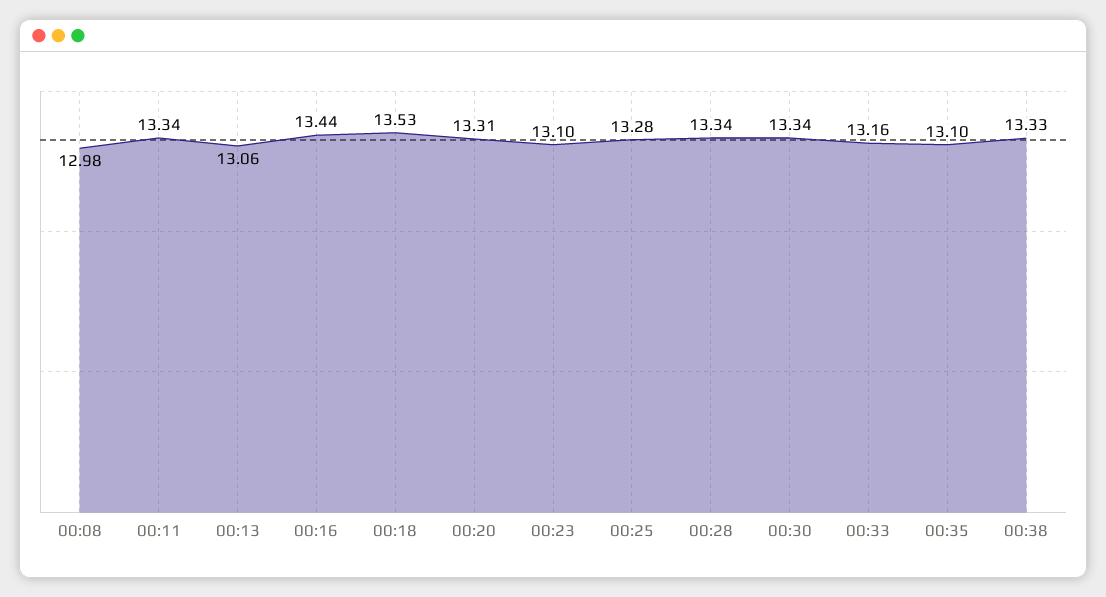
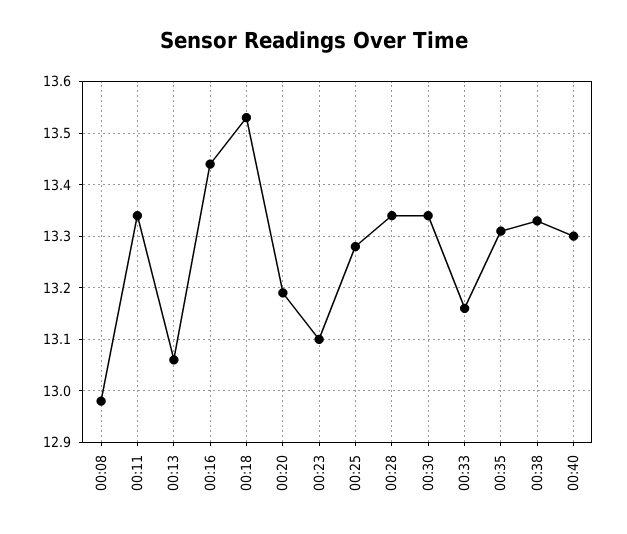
00:20: 13.31 -> 13.2
00:35: 13.1 -> 13.3
00:40: none -> 13.3

